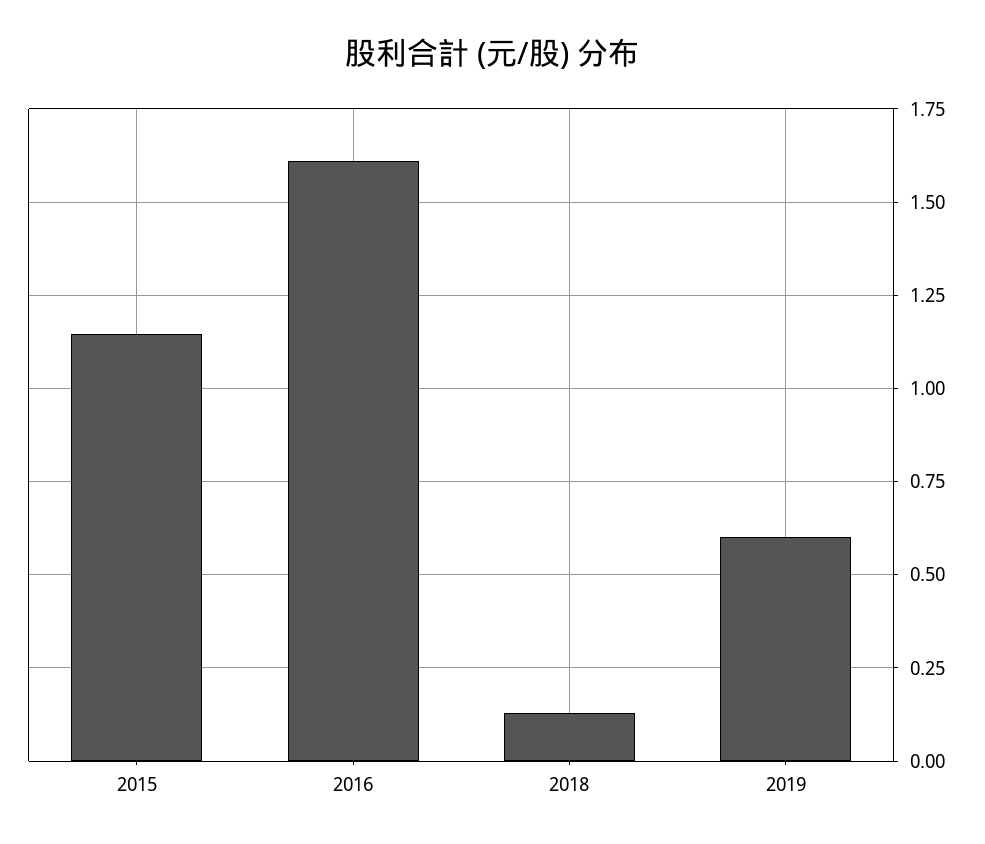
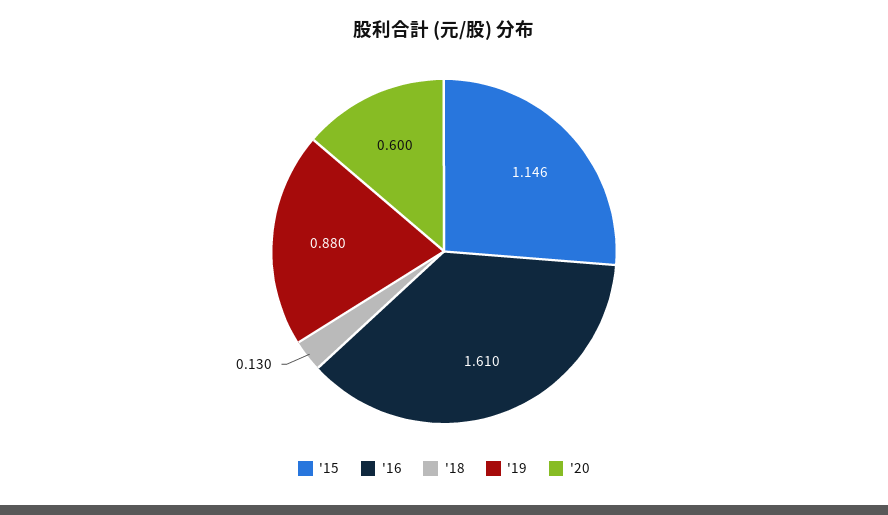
2019: 0.6 -> 0.88
'20: none -> 0.6

